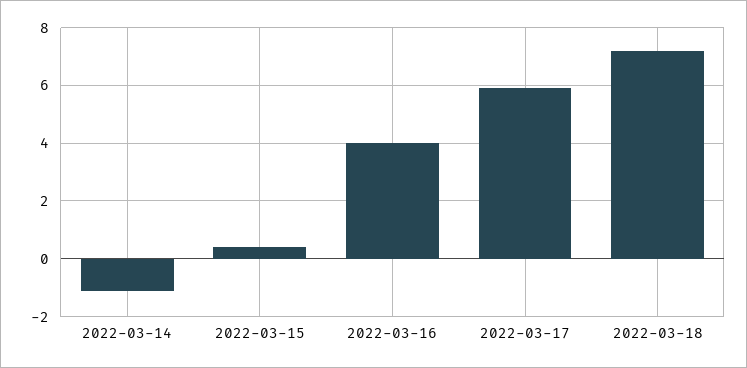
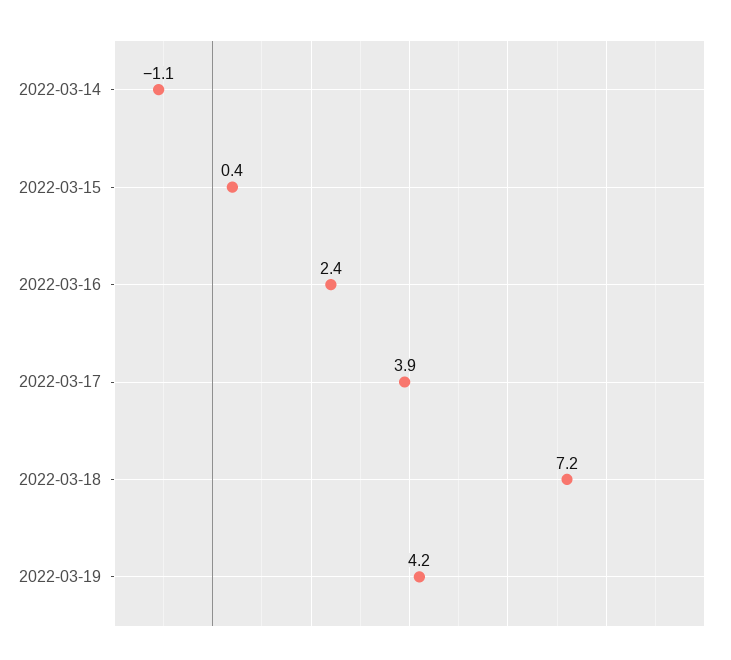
2022-03-16: 4 -> 2.4
2022-03-17: 6 -> 3.9
2022-03-19: none -> 4.2

